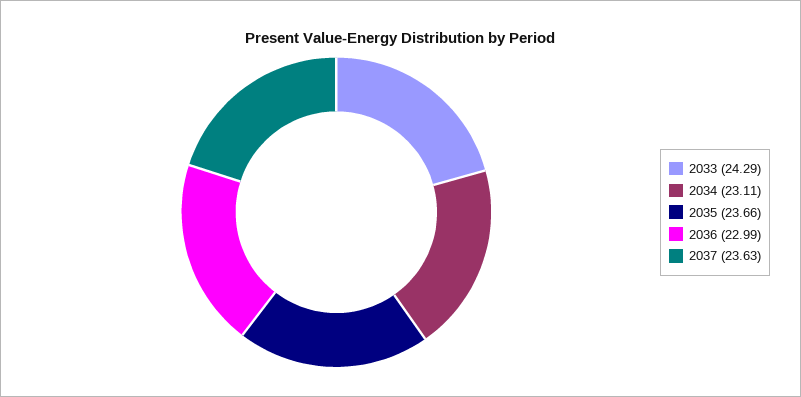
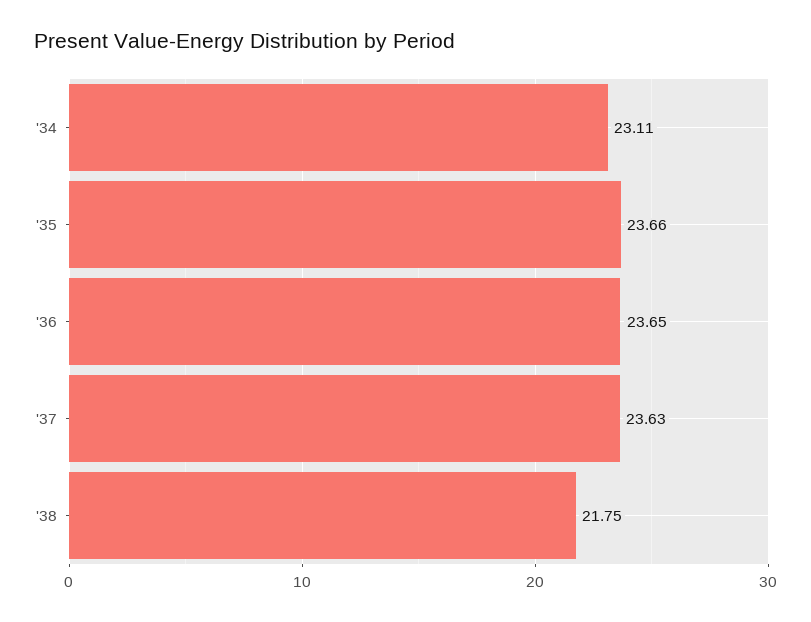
2033: 24.29 -> none
2036: 22.99 -> 23.65
'38: none -> 21.75

